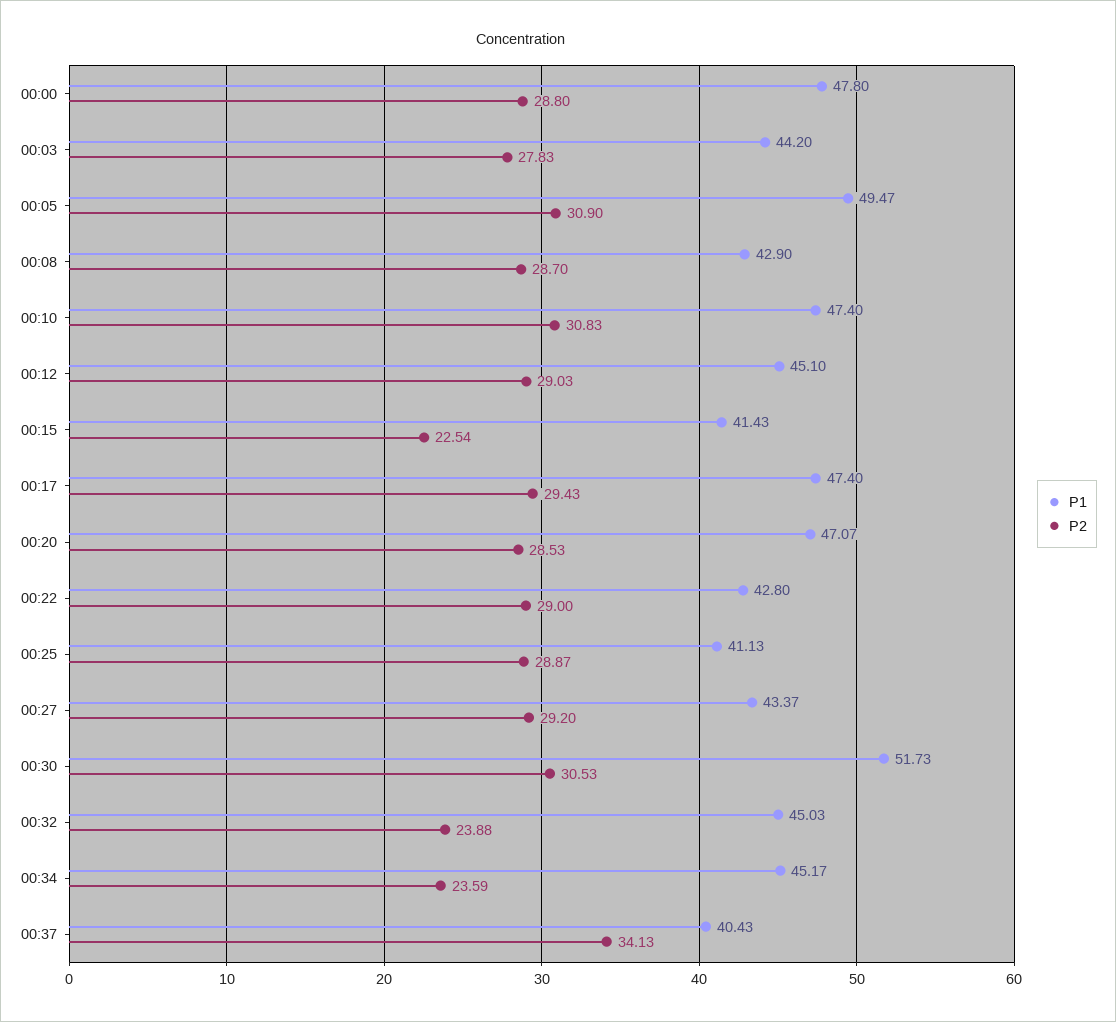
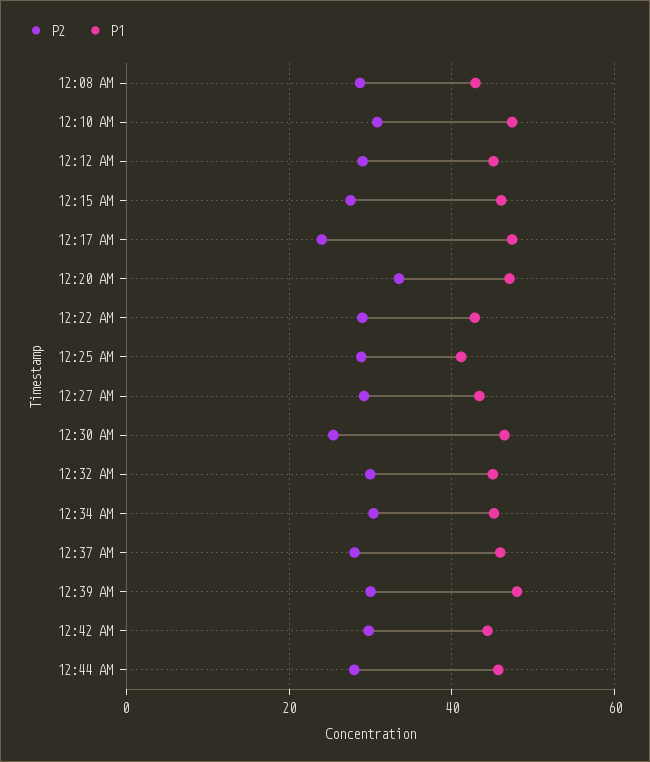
P1, 00:00: 47.8 -> none
P2, 00:00: 28.8 -> none
P1, 00:03: 44.2 -> none
P2, 00:03: 27.83 -> none
P1, 00:05: 49.47 -> none
P2, 00:05: 30.9 -> none
P1, 00:15: 41.43 -> 46
P2, 00:15: 22.54 -> 28
P2, 00:17: 29.43 -> 24
P2, 00:20: 28.53 -> 34
P1, 00:30: 51.73 -> 46
P2, 00:30: 30.53 -> 26
P2, 00:32: 23.88 -> 30
P2, 00:34: 23.59 -> 30
P1, 00:37: 40.43 -> 46
P2, 00:37: 34.13 -> 28
P2, 12:39 AM: none -> 30
P1, 12:39 AM: none -> 48
P2, 12:42 AM: none -> 30
P1, 12:42 AM: none -> 44
P2, 12:44 AM: none -> 28
P1, 12:44 AM: none -> 46

